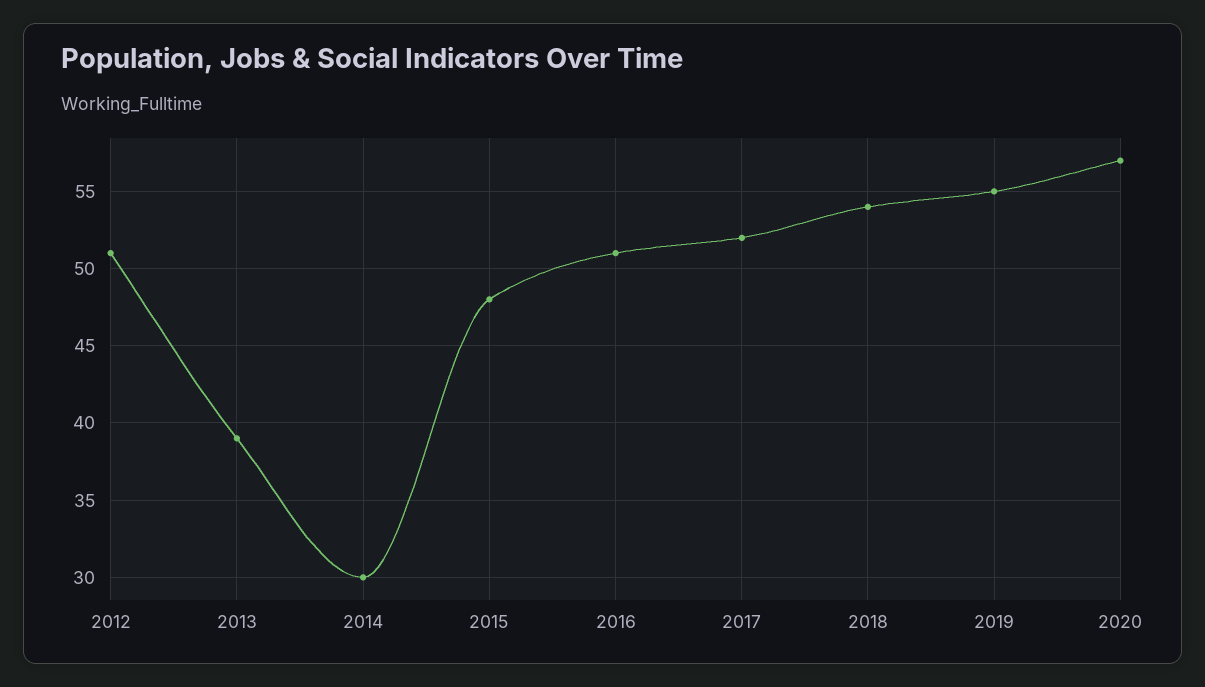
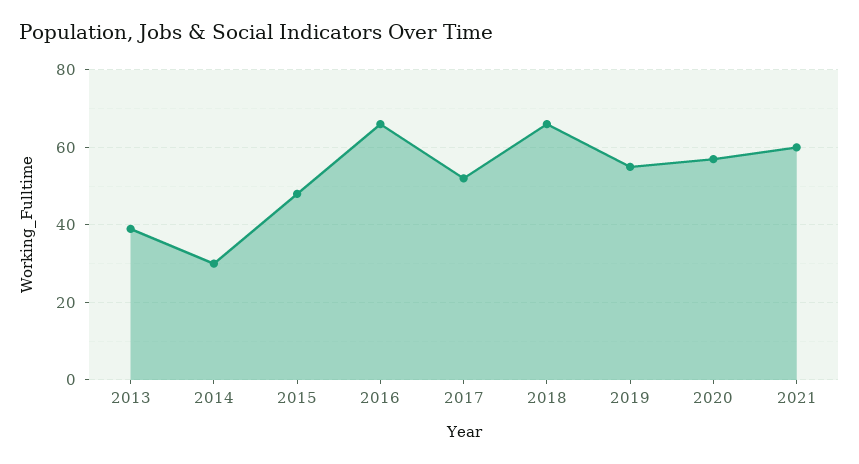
2012: 51 -> none
2016: 51 -> 65
2018: 54 -> 65
2021: none -> 60

